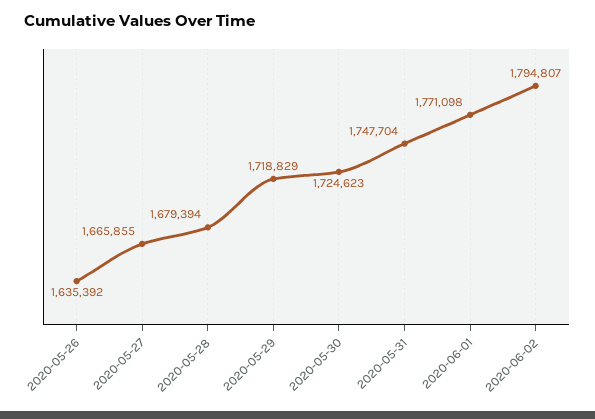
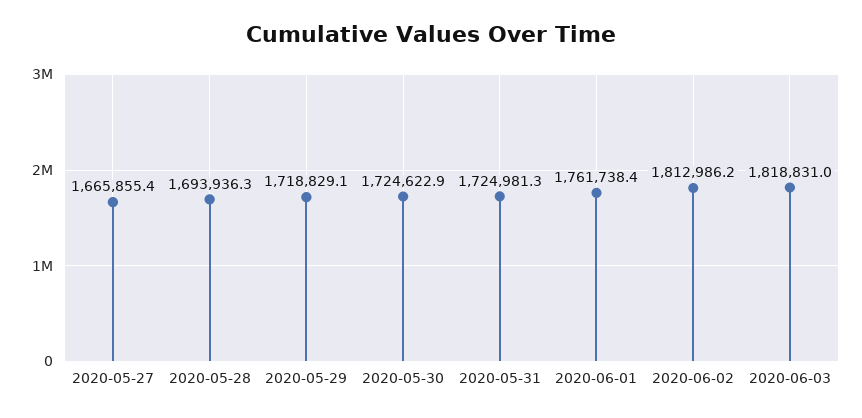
2020-05-26: 1635392 -> none
2020-05-28: 1679394 -> 1693936.3
2020-05-31: 1747704 -> 1724981.3
2020-06-01: 1771098 -> 1761738.4
2020-06-02: 1794807 -> 1812986.2
2020-06-03: none -> 1818831

